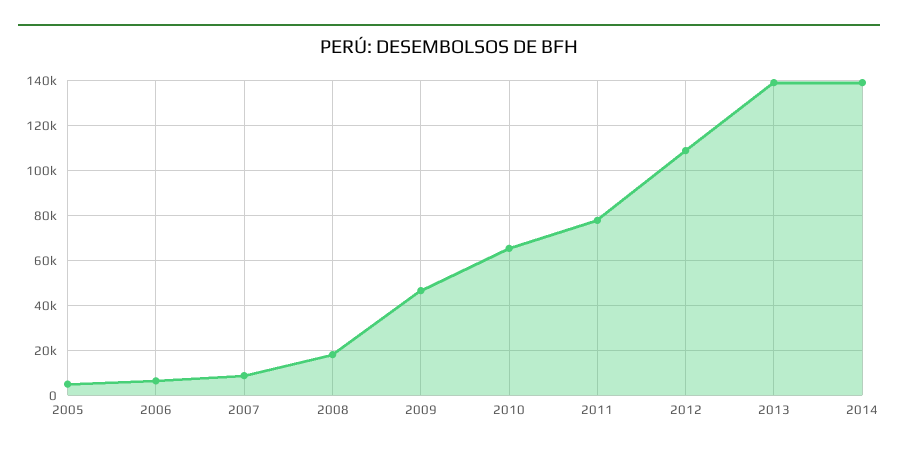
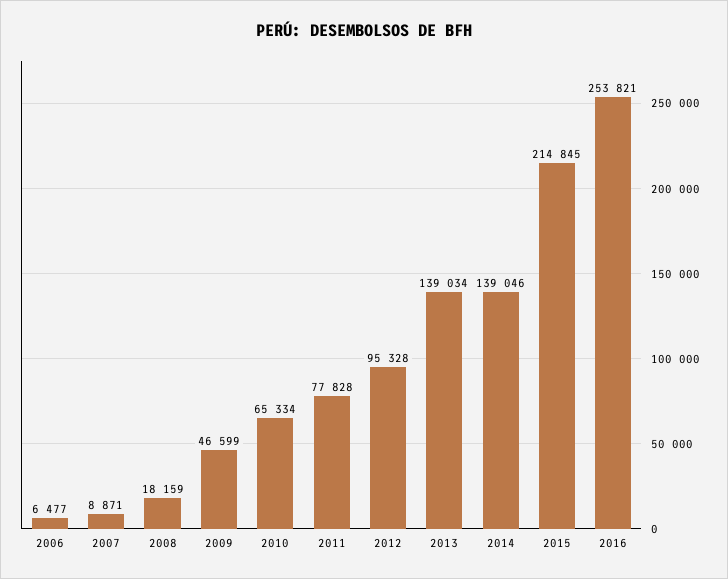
2005: 5000 -> none
2012: 110000 -> 95328
2015: none -> 214845
2016: none -> 253821

